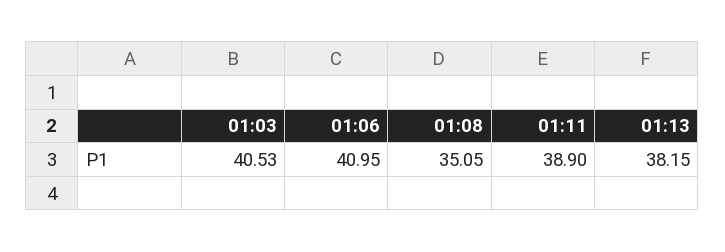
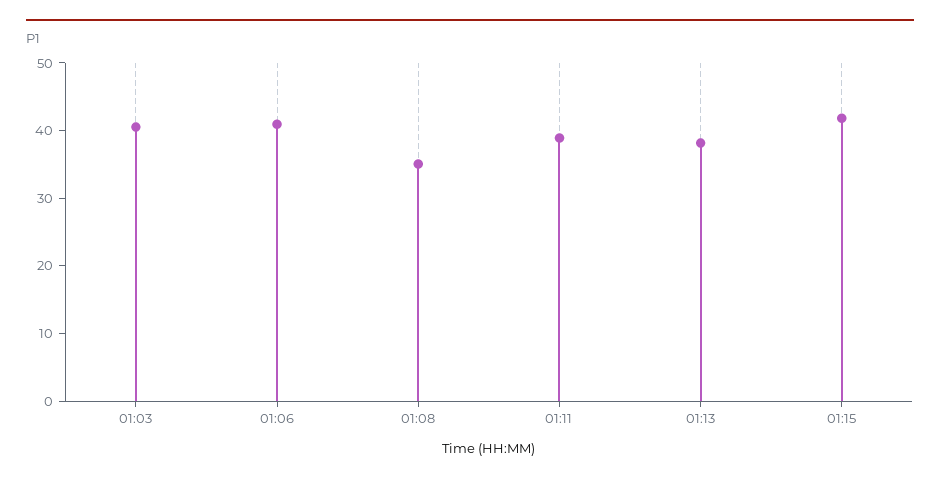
01:15: none -> 42

